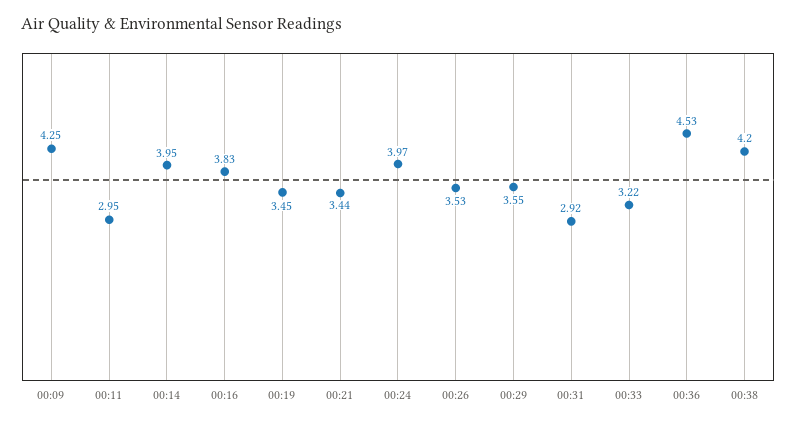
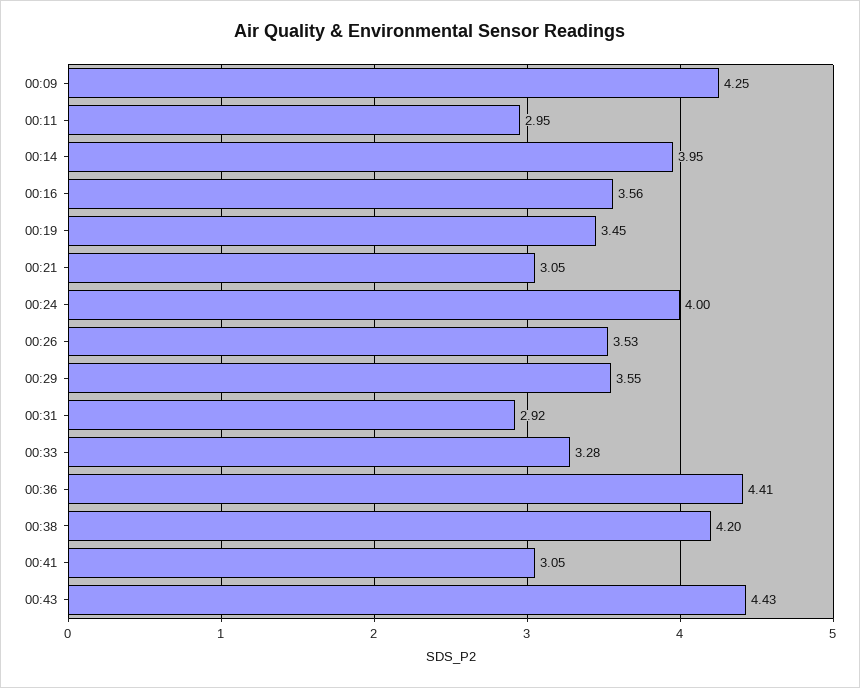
00:16: 3.83 -> 3.56
00:21: 3.44 -> 3.05
00:24: 3.97 -> 4
00:33: 3.22 -> 3.28
00:36: 4.53 -> 4.41
00:41: none -> 3.05
00:43: none -> 4.43

